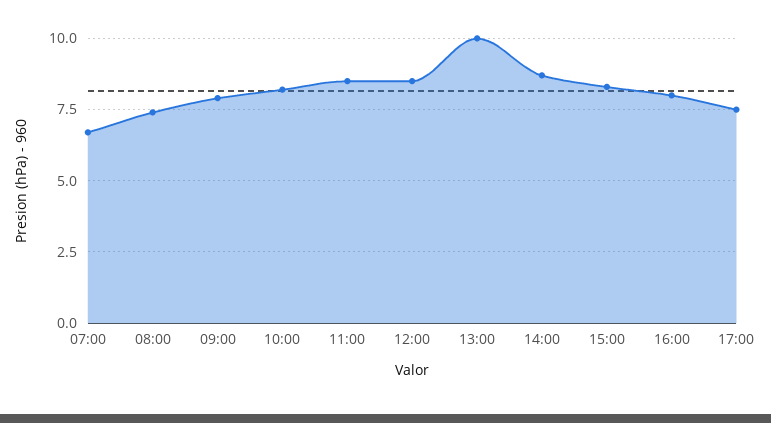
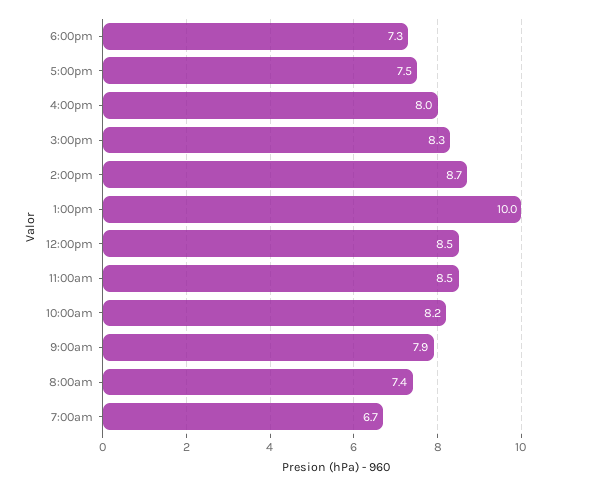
6:00pm: none -> 7.3

